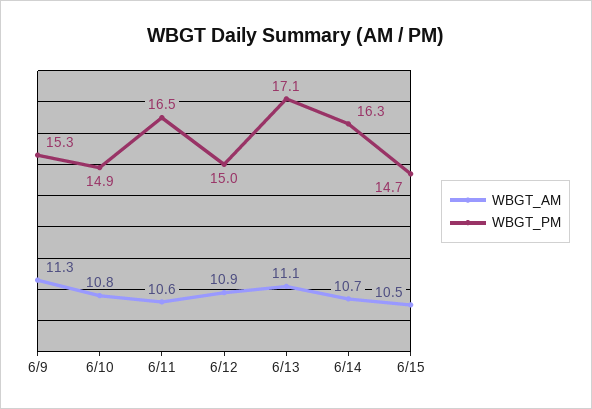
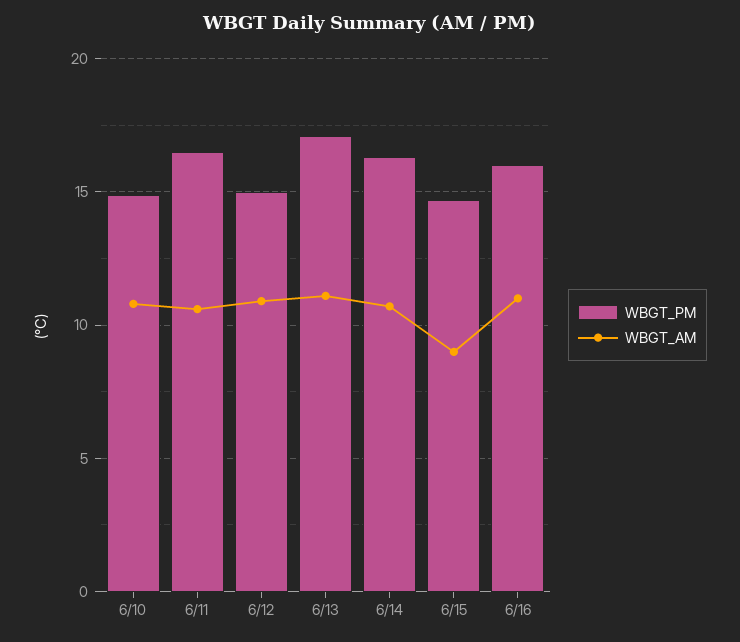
WBGT_AM, 6/9: 11.3 -> none
WBGT_PM, 6/9: 15.3 -> none
WBGT_AM, 6/15: 10.5 -> 9
WBGT_PM, 6/16: none -> 16
WBGT_AM, 6/16: none -> 11

